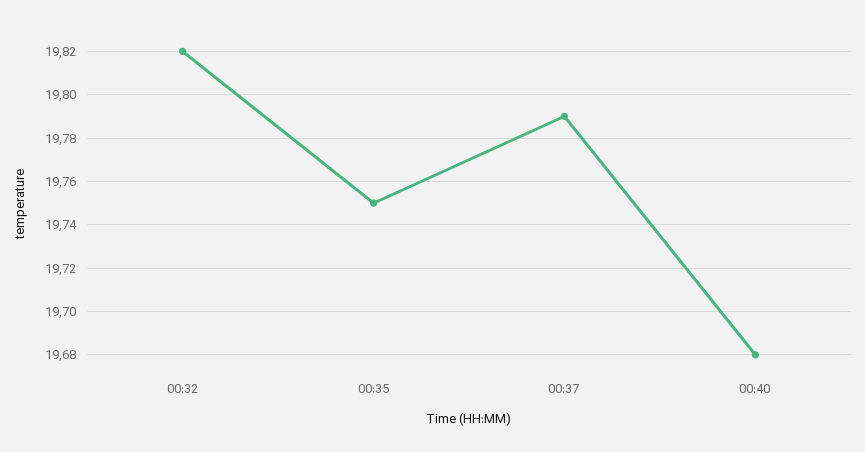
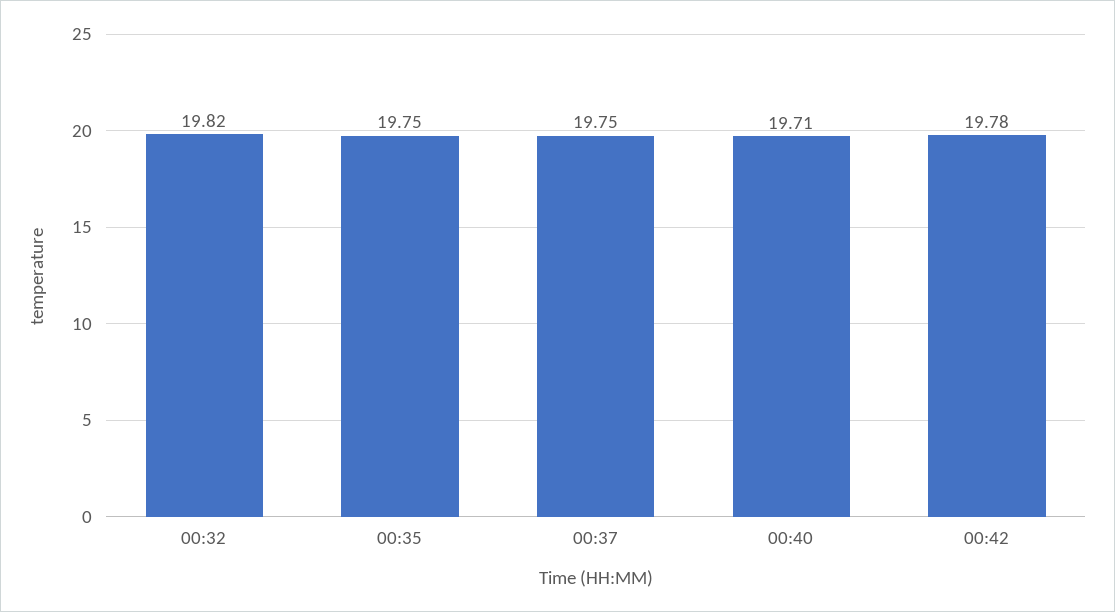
00:37: 19.79 -> 19.75
00:40: 19.68 -> 19.71
00:42: none -> 19.78

